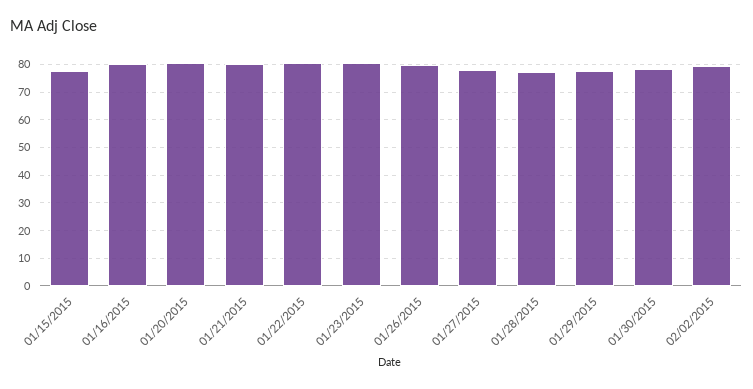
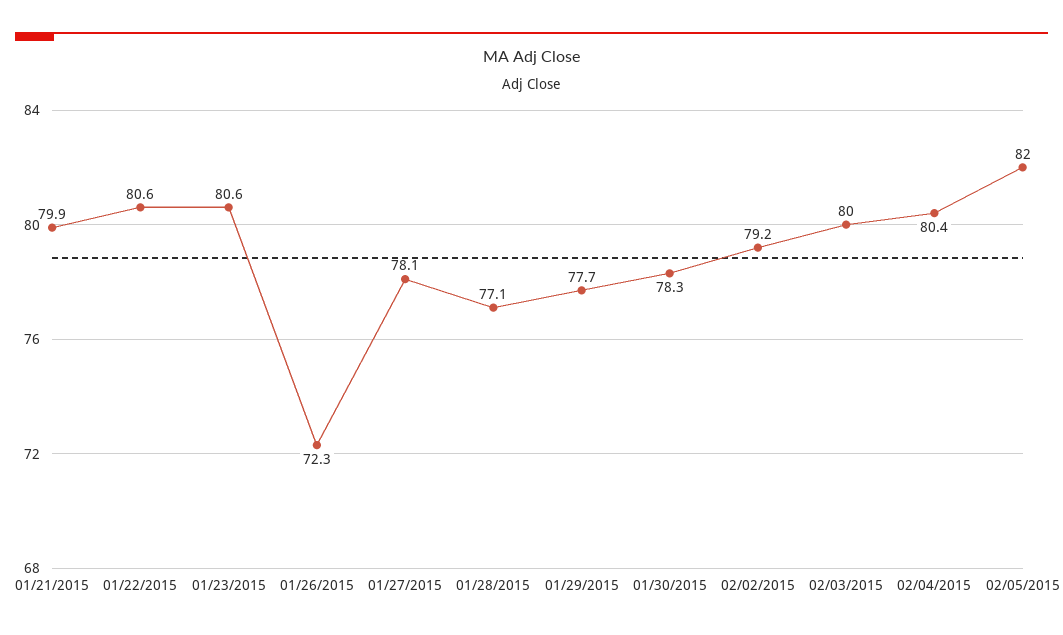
01/15/2015: 77.5 -> none
01/16/2015: 80 -> none
01/20/2015: 80 -> none
01/26/2015: 80 -> 72.3
02/03/2015: none -> 80
02/04/2015: none -> 80.4
02/05/2015: none -> 82

